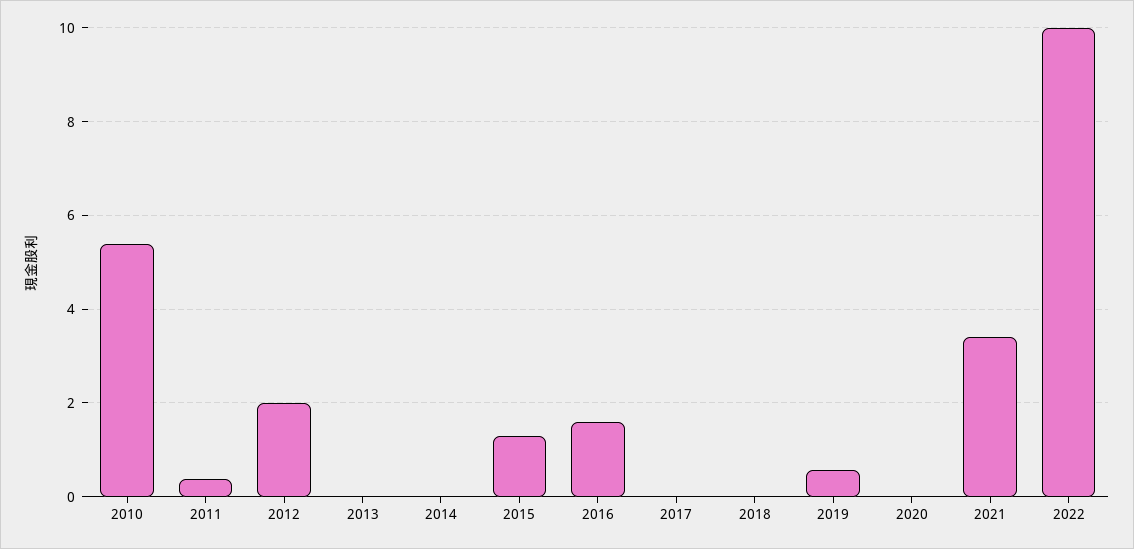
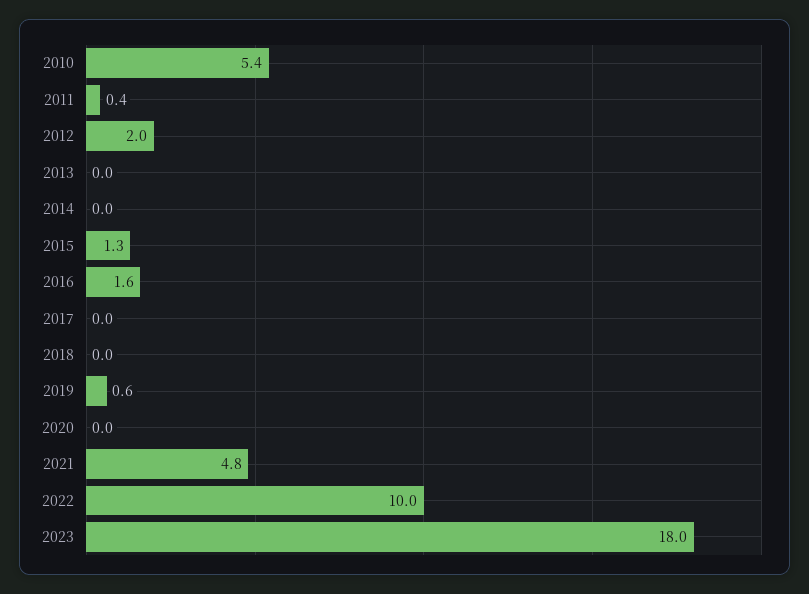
2021: 3.4 -> 4.8
2023: none -> 18

